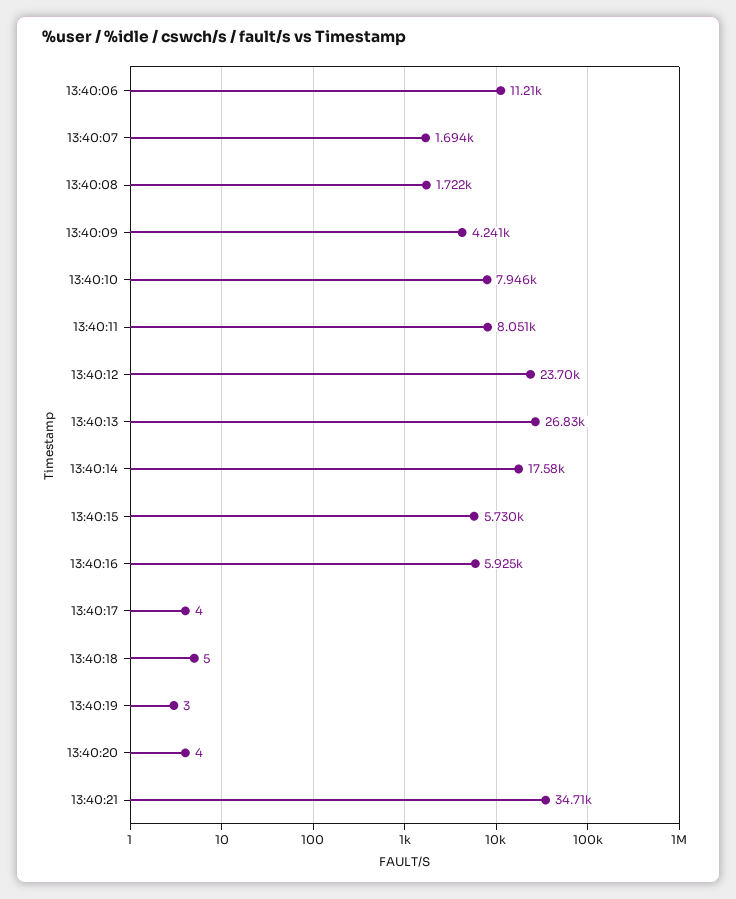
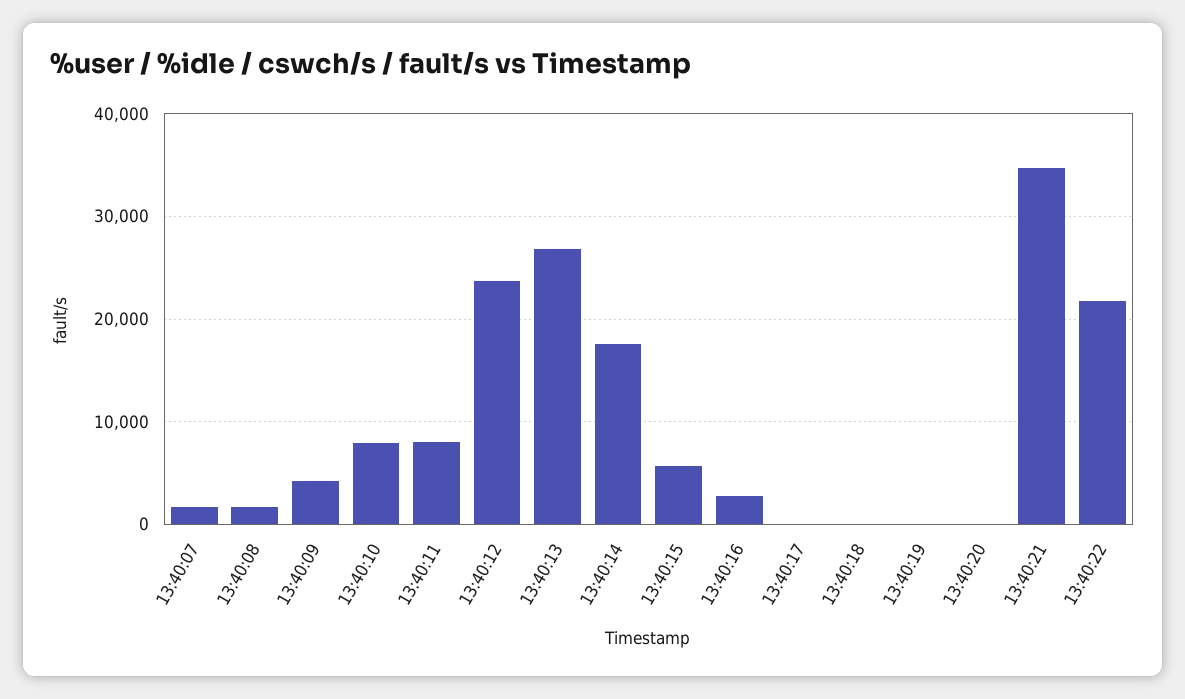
13:40:06: 11210 -> none
13:40:16: 5925 -> 3000
13:40:22: none -> 22000

